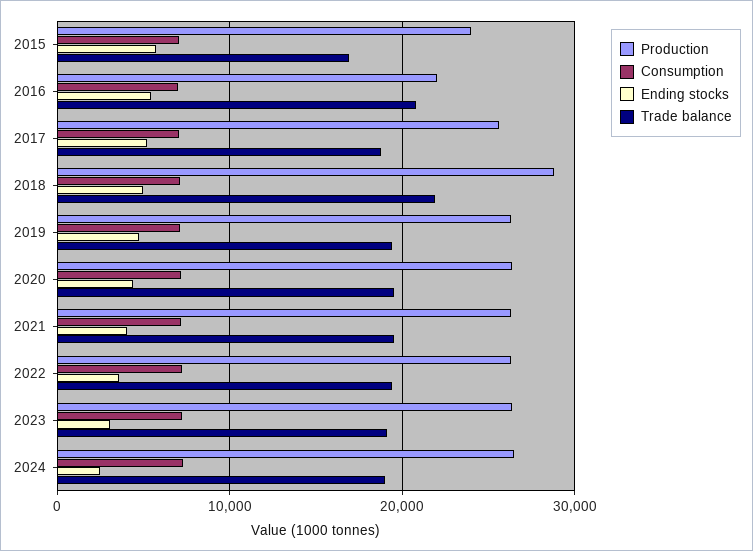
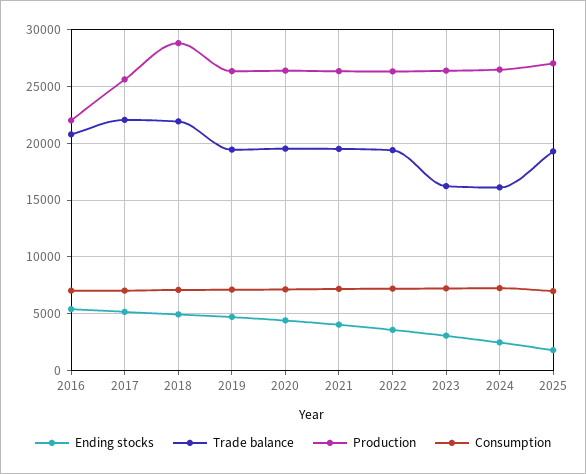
Production, 2015: 24000 -> none
Consumption, 2015: 7000 -> none
Ending stocks, 2015: 6000 -> none
Trade balance, 2015: 17000 -> none
Trade balance, 2017: 19000 -> 22000
Trade balance, 2023: 19000 -> 16000
Trade balance, 2024: 19000 -> 16000
Ending stocks, 2025: none -> 2000
Trade balance, 2025: none -> 19000
Production, 2025: none -> 27000
Consumption, 2025: none -> 7000

